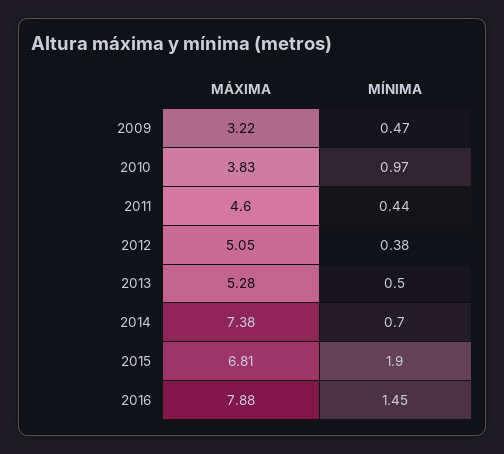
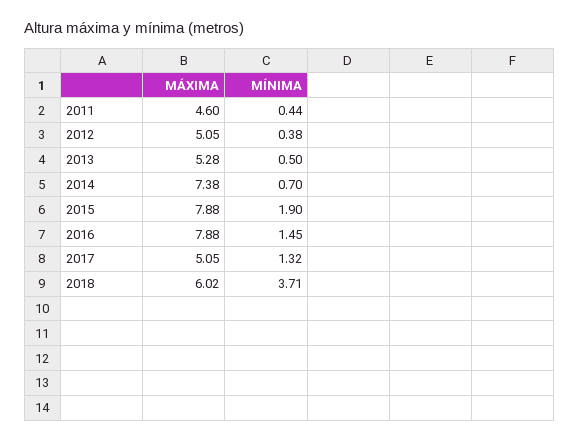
MÁXIMA, 2009: 3.22 -> none
MÍNIMA, 2009: 0.47 -> none
MÁXIMA, 2010: 3.83 -> none
MÍNIMA, 2010: 0.97 -> none
MÁXIMA, 2015: 6.81 -> 7.88
MÁXIMA, 2017: none -> 5.05
MÍNIMA, 2017: none -> 1.32
MÁXIMA, 2018: none -> 6.02
MÍNIMA, 2018: none -> 3.71

